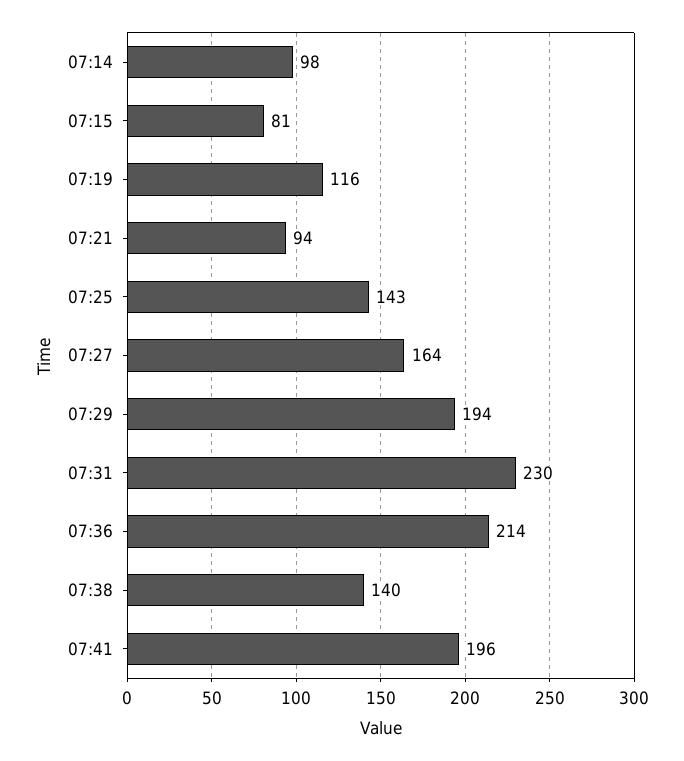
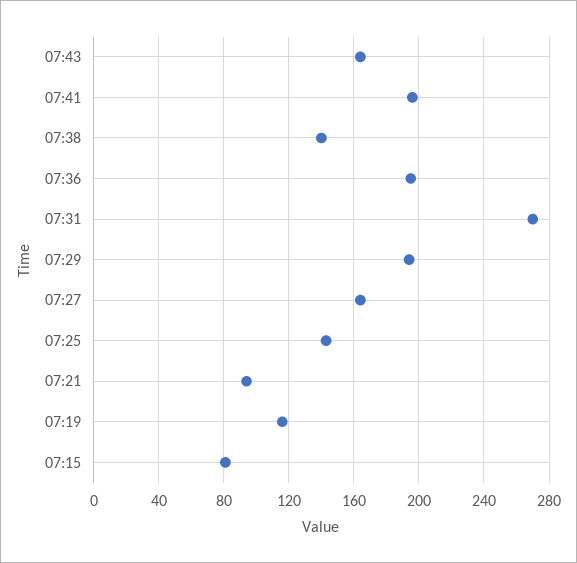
07:14: 98 -> none
07:31: 230 -> 270
07:36: 214 -> 195
07:43: none -> 165

